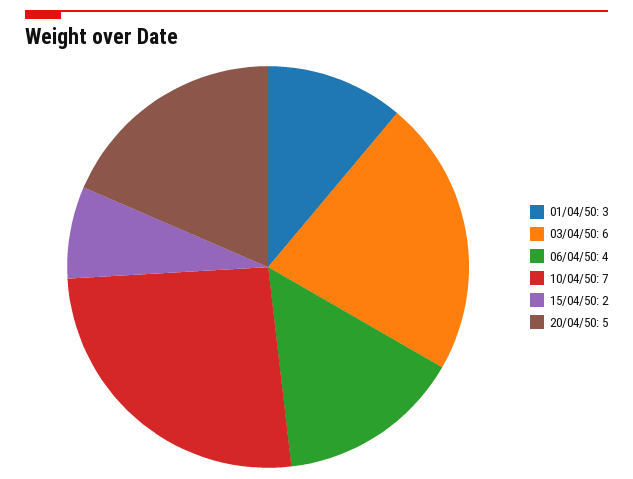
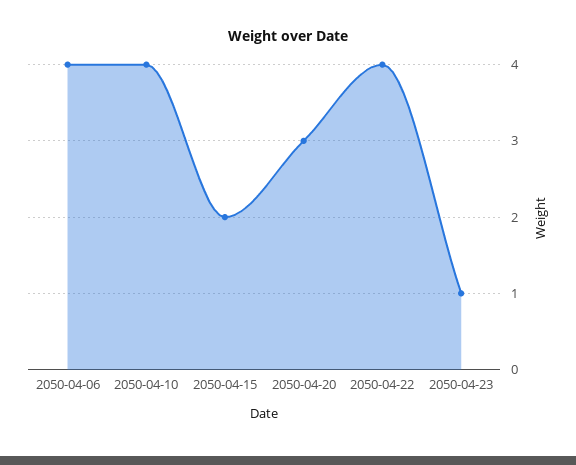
01/04/50: 3 -> none
03/04/50: 6 -> none
10/04/50: 7 -> 4
20/04/50: 5 -> 3
2050-04-22: none -> 4
2050-04-23: none -> 1

